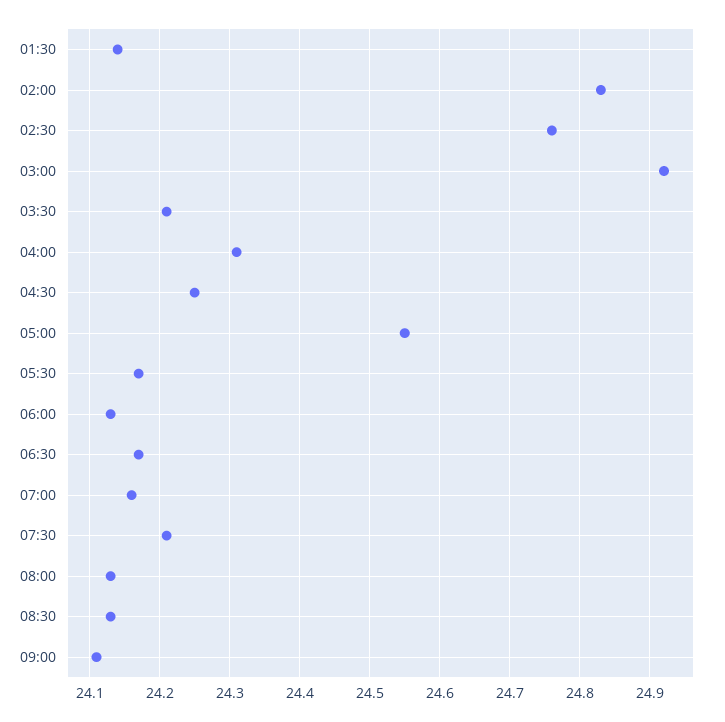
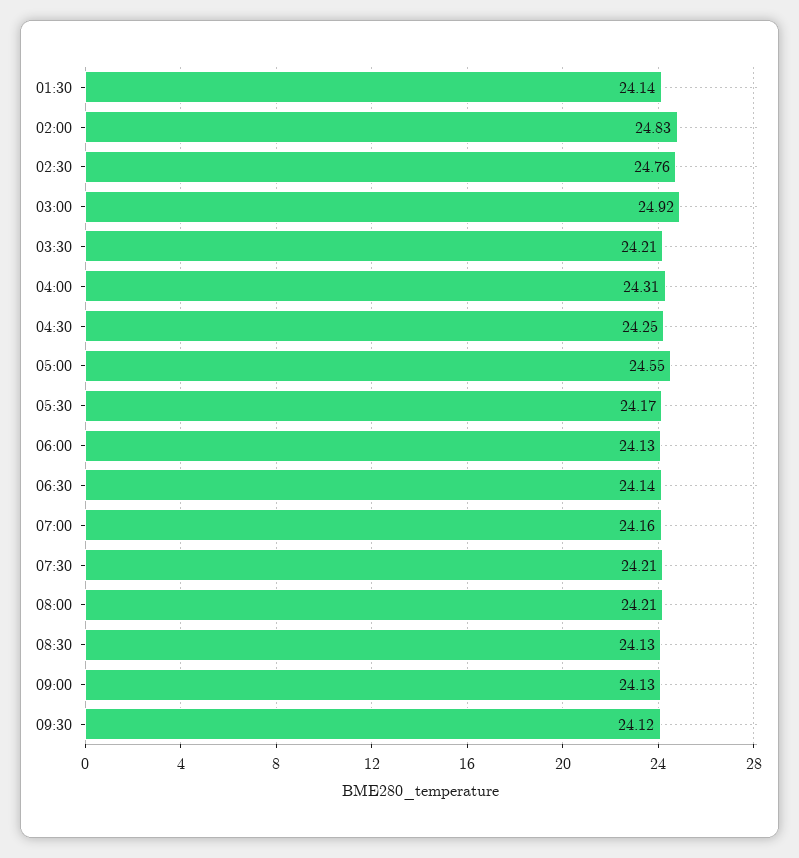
06:30: 24.17 -> 24.14
08:00: 24.13 -> 24.21
09:00: 24.11 -> 24.13
09:30: none -> 24.12

